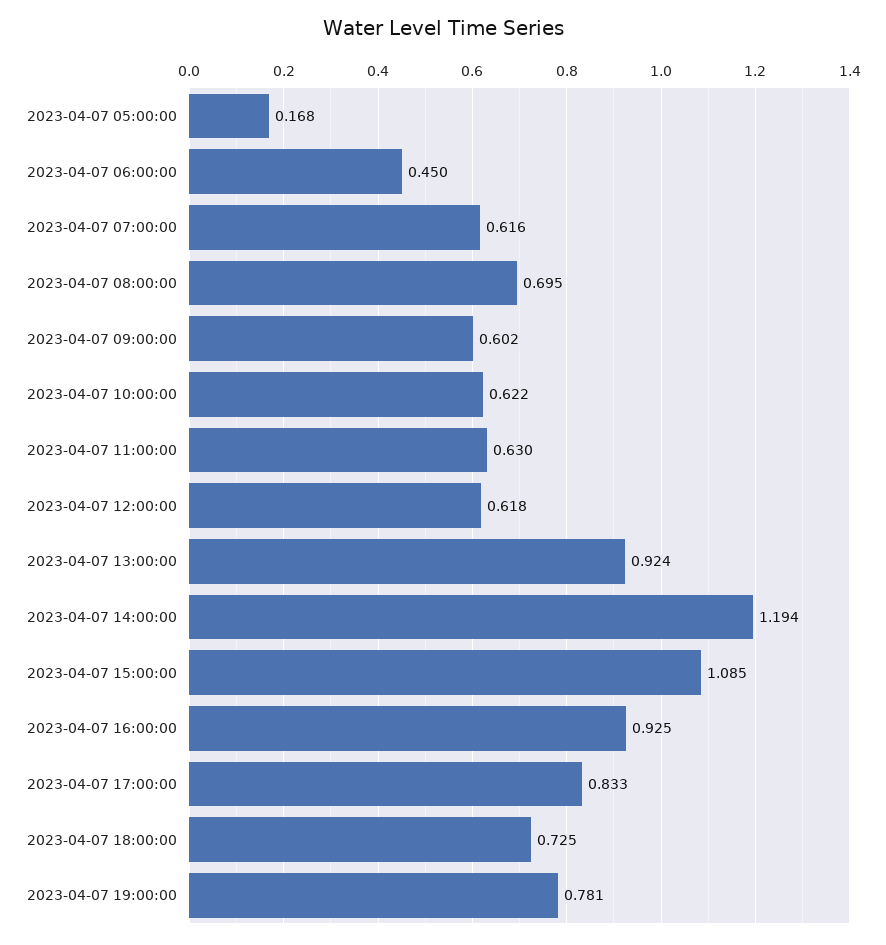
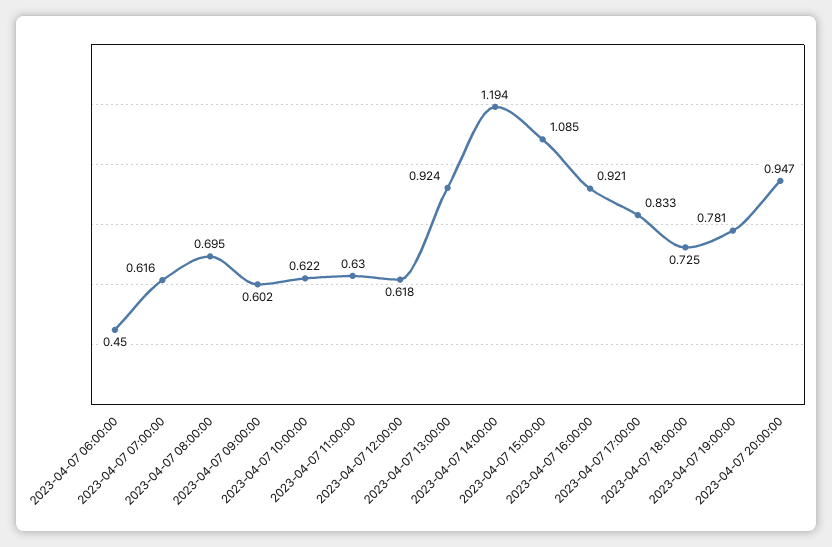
2023-04-07 05:00:00: 0.168 -> none
2023-04-07 16:00:00: 0.925 -> 0.921
2023-04-07 20:00:00: none -> 0.947

